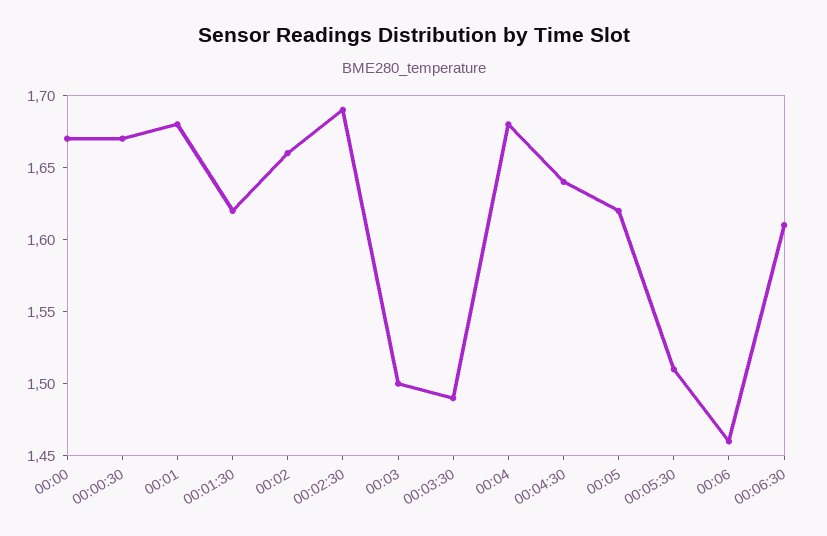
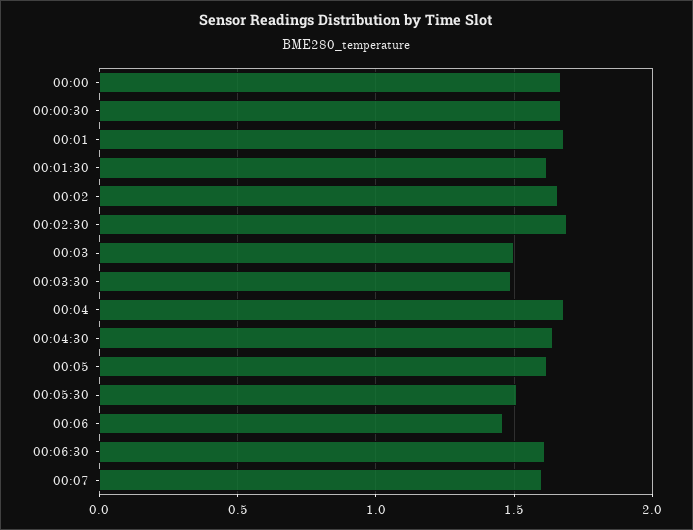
00:07: none -> 1.6

